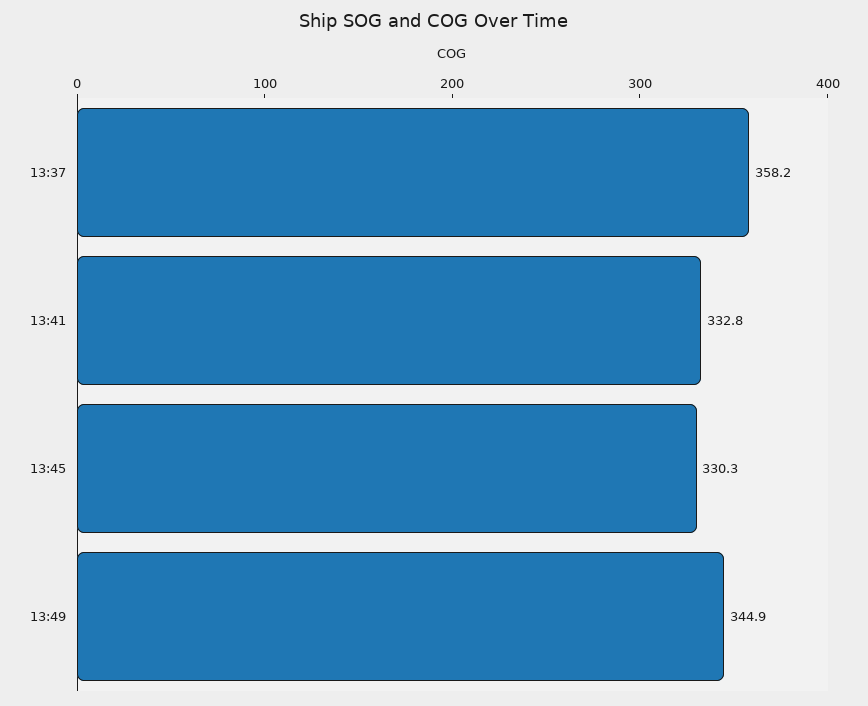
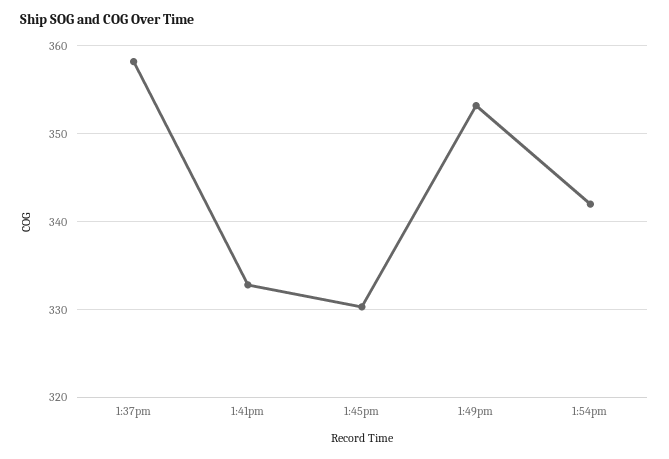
13:49: 344.9 -> 353
1:54pm: none -> 342

